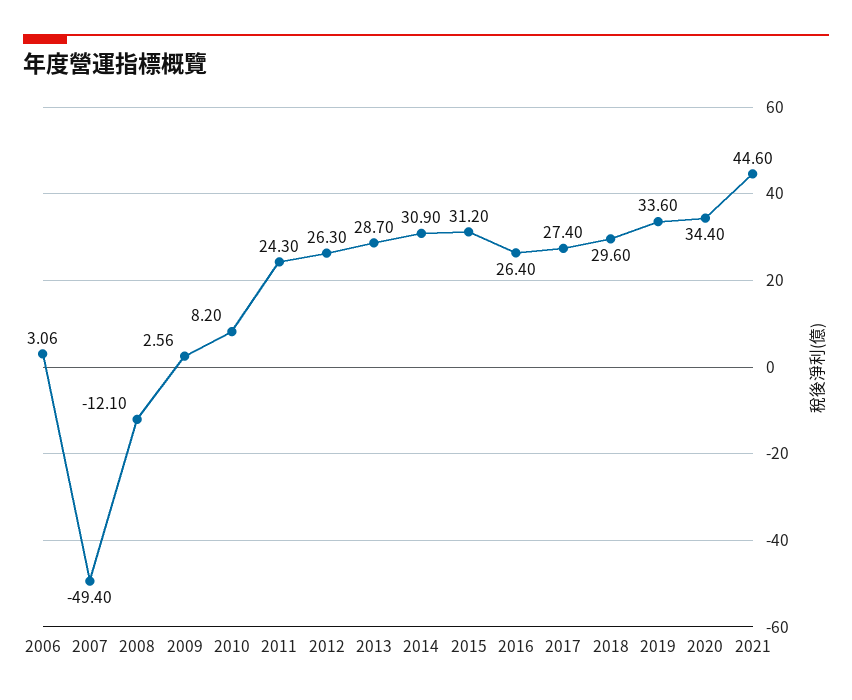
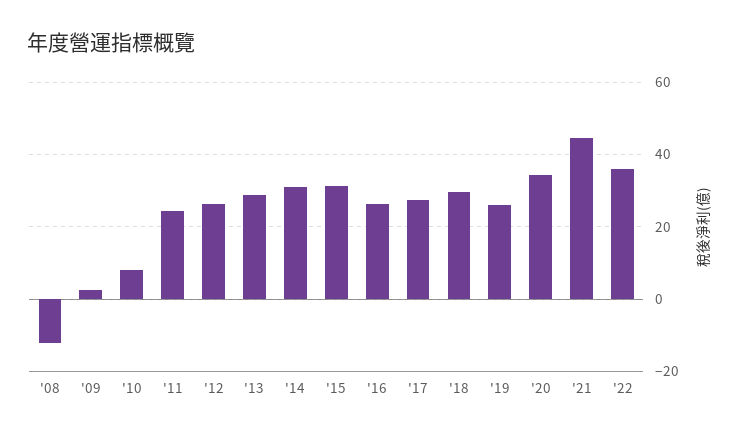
2006: 3.06 -> none
2007: -49.4 -> none
2019: 33.6 -> 26
'22: none -> 36

